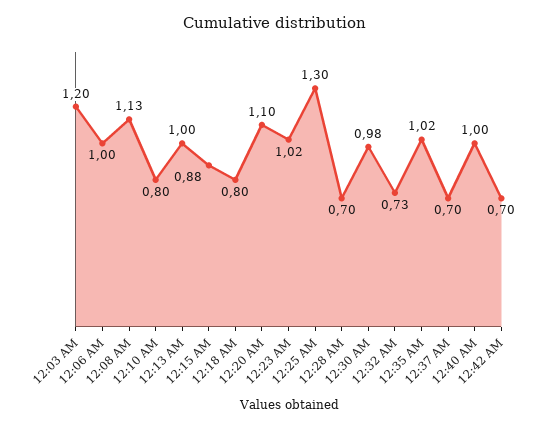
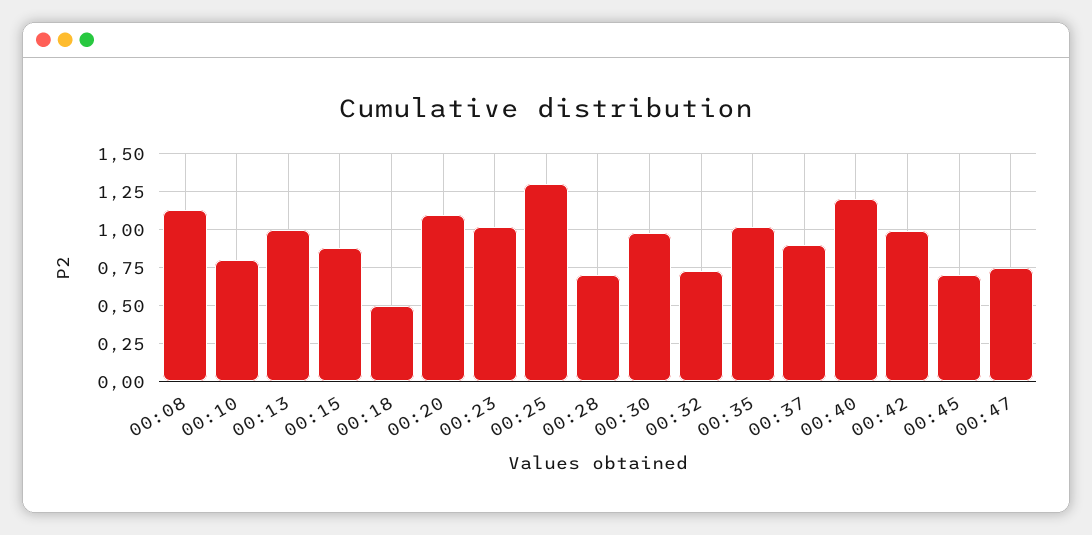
12:03 AM: 1.2 -> none
12:06 AM: 1 -> none
12:18 AM: 0.8 -> 0.5
12:37 AM: 0.7 -> 0.9
12:40 AM: 1 -> 1.2
12:42 AM: 0.7 -> 1
00:45: none -> 0.7
00:47: none -> 0.75

